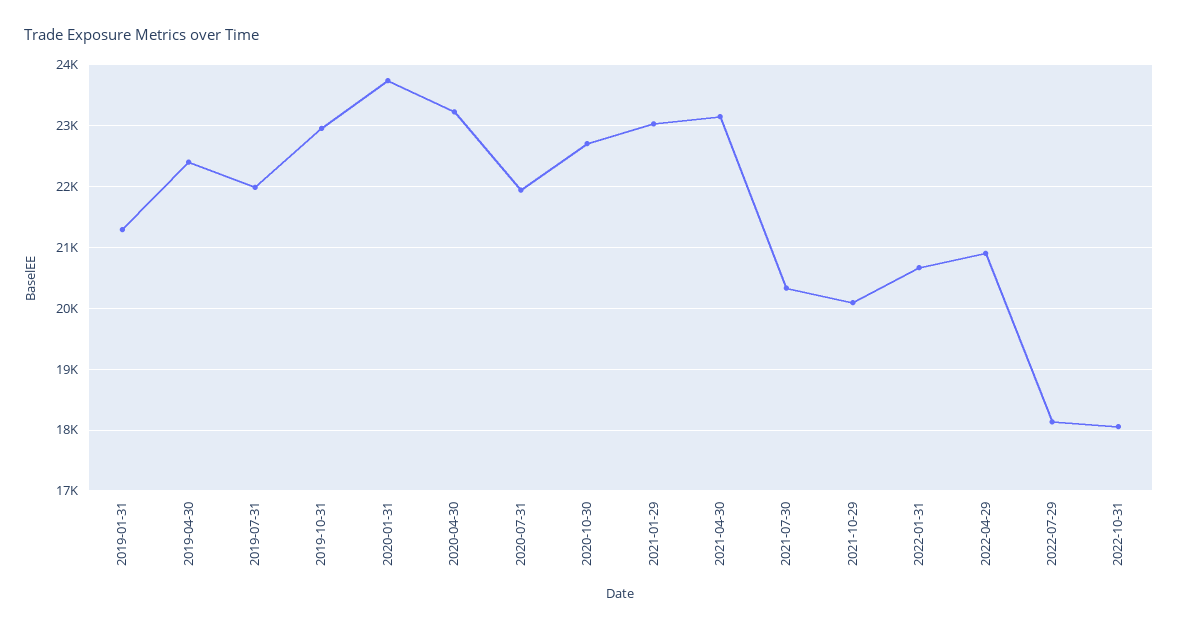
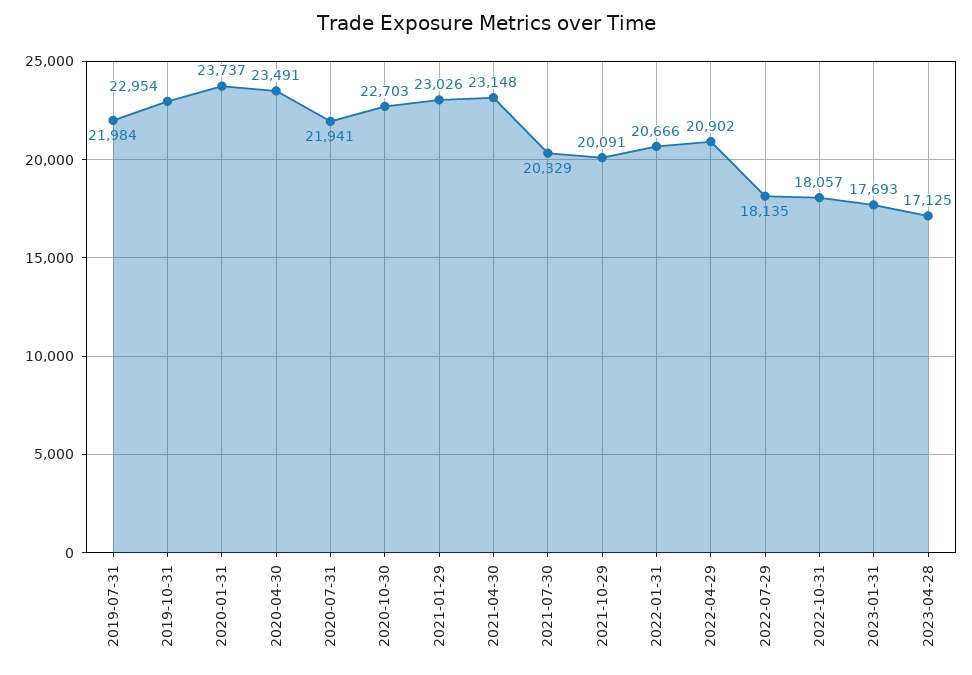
2019-01-31: 21300 -> none
2019-04-30: 22400 -> none
2020-04-30: 23200 -> 23491
2023-01-31: none -> 17693
2023-04-28: none -> 17125

